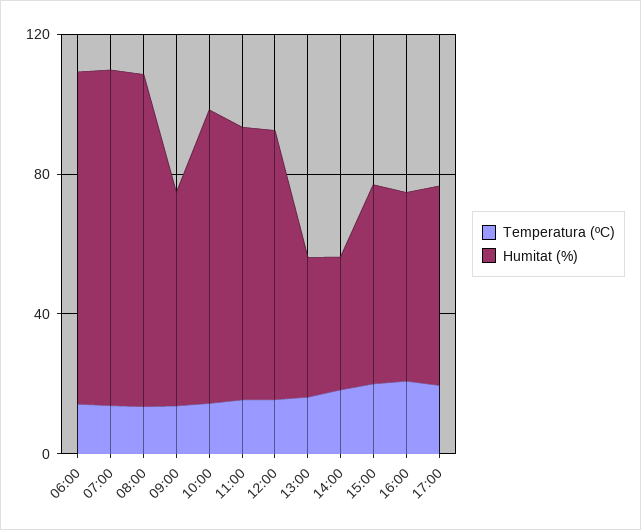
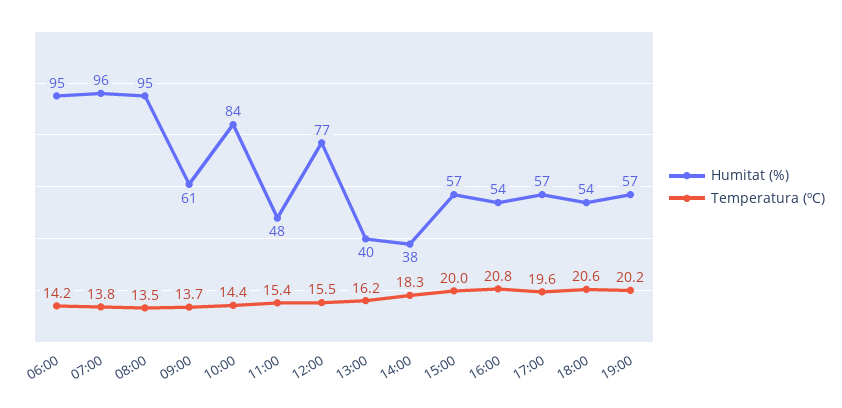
Humitat (%), 11:00: 80 -> 48
Humitat (%), 18:00: none -> 54
Temperatura (ºC), 18:00: none -> 20.6
Humitat (%), 19:00: none -> 57
Temperatura (ºC), 19:00: none -> 20.2

